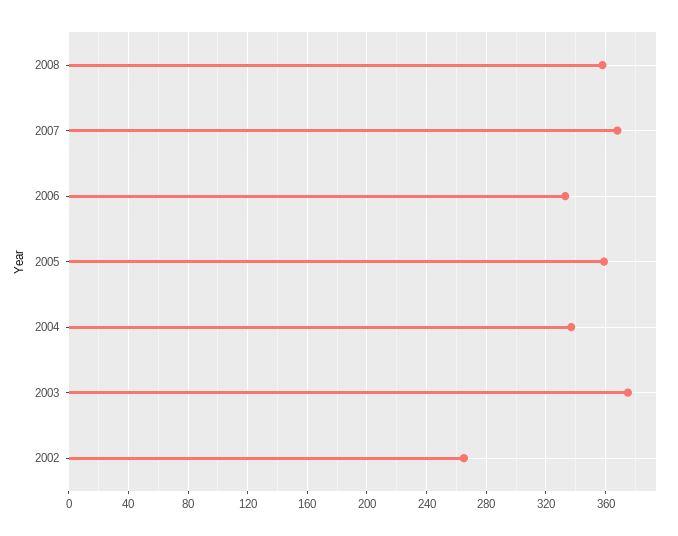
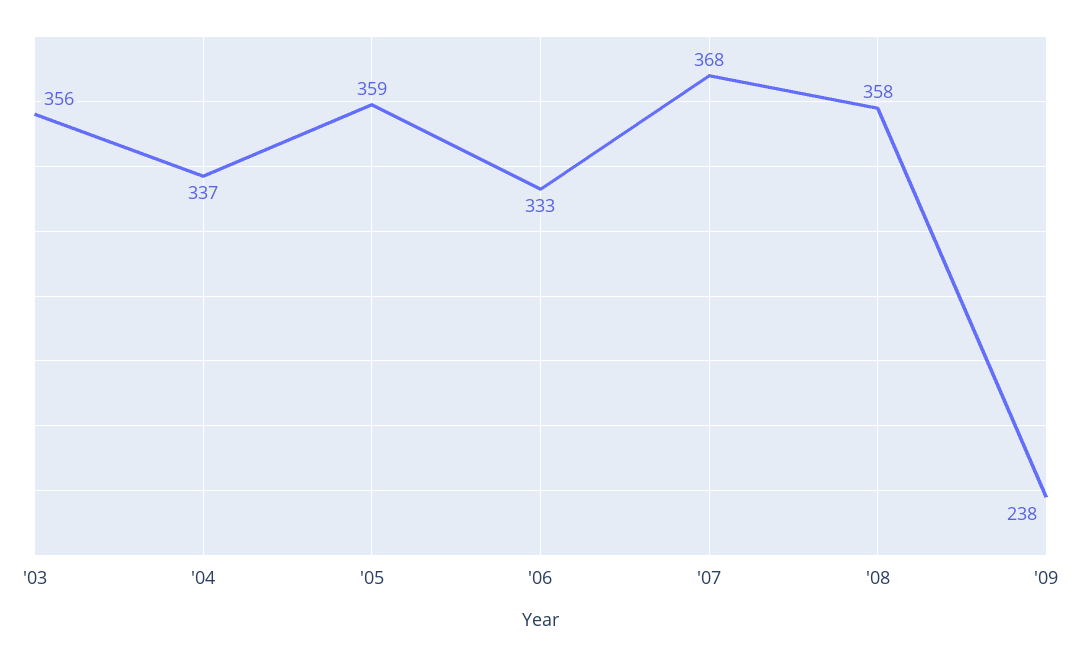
2003: 375 -> 356
2002: 265 -> none
'09: none -> 238

